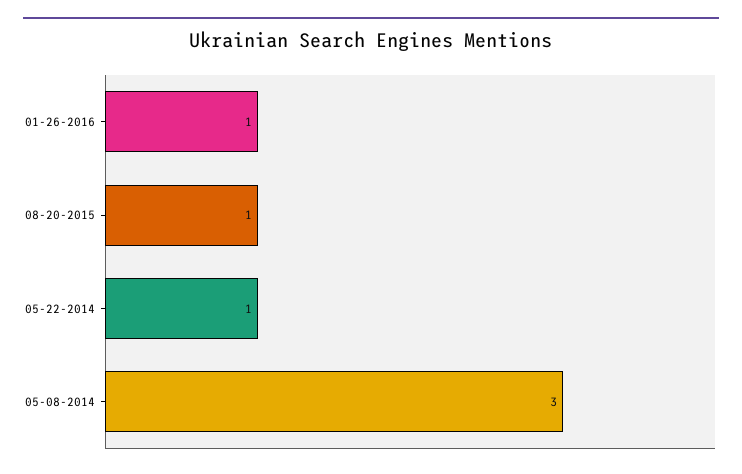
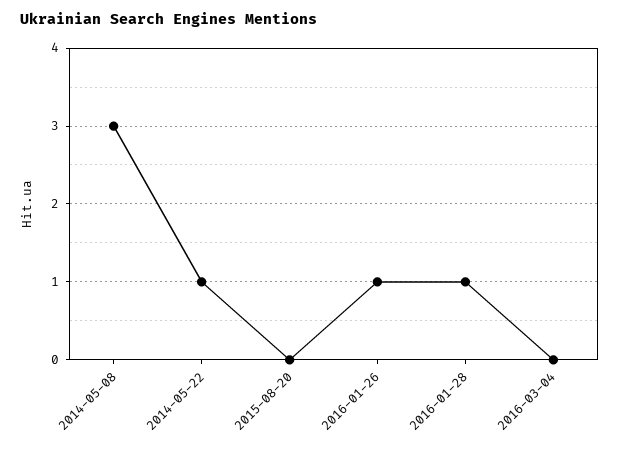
08-20-2015: 1 -> 0
2016-01-28: none -> 1
2016-03-04: none -> 0

